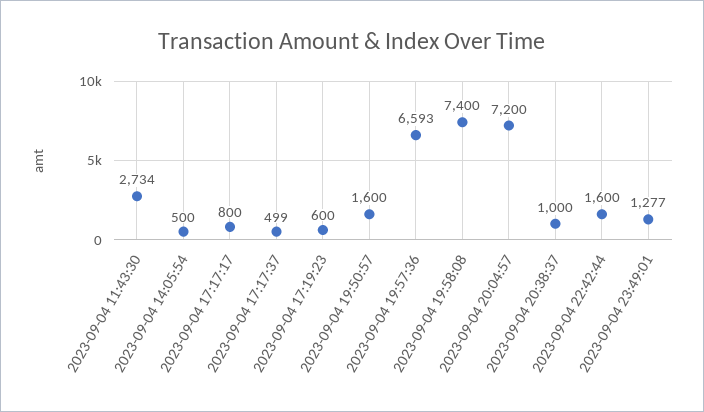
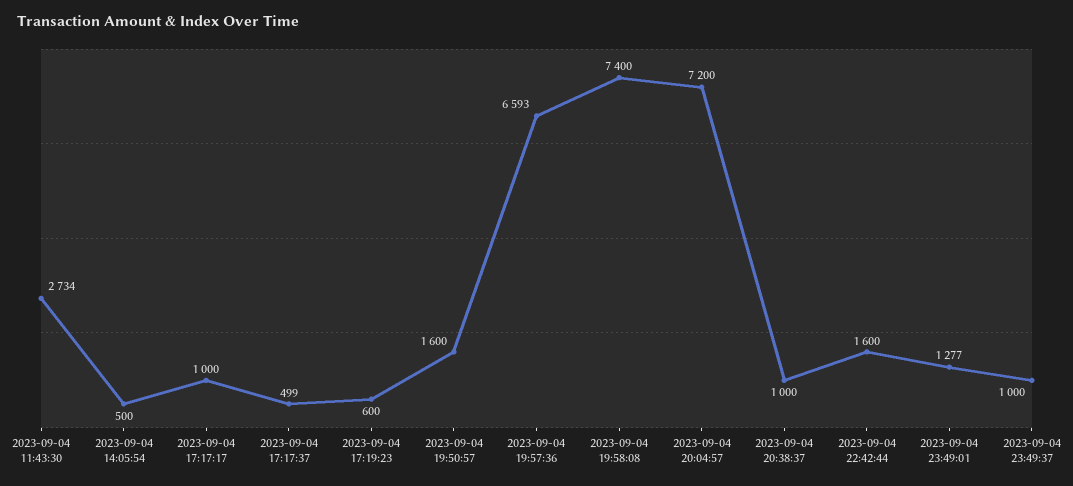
2023-09-04 17:17:17: 800 -> 1000
2023-09-04 23:49:37: none -> 1000

